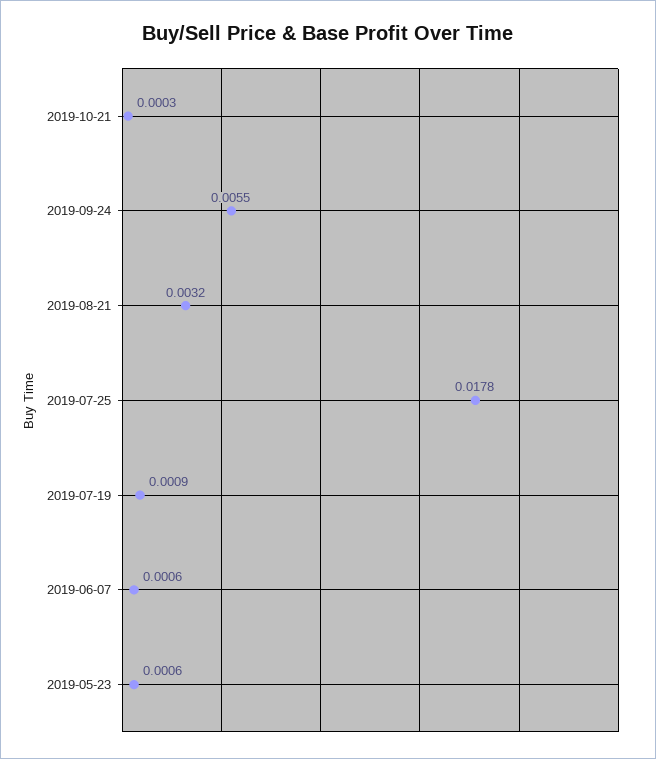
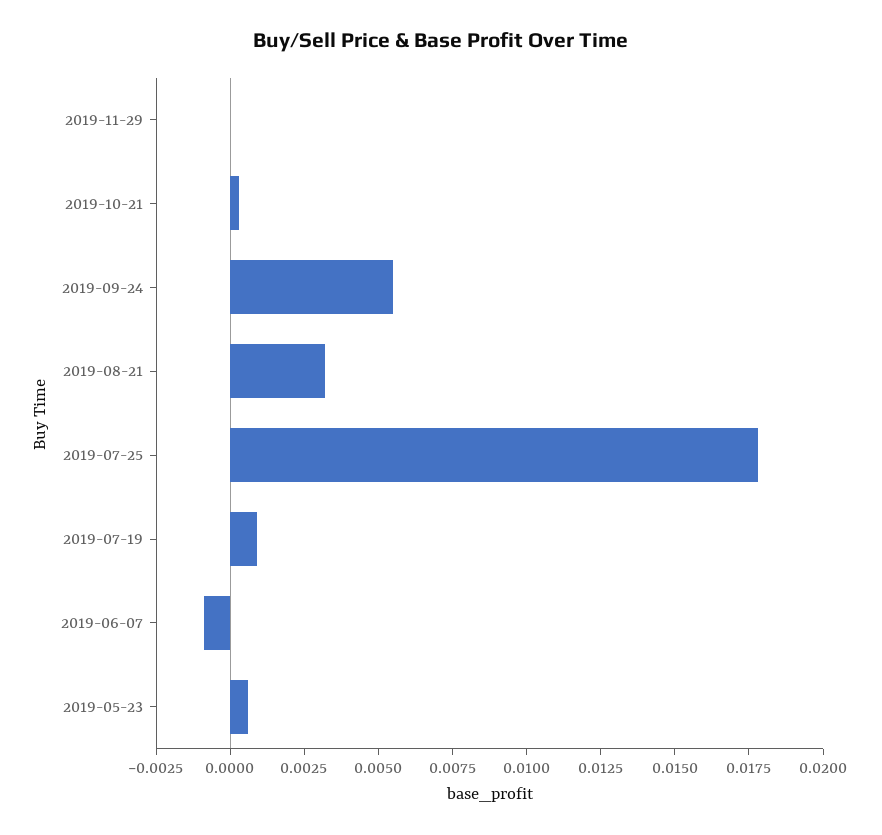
2019-06-07: 0.0006 -> -0.001
2019-11-29: none -> 0

